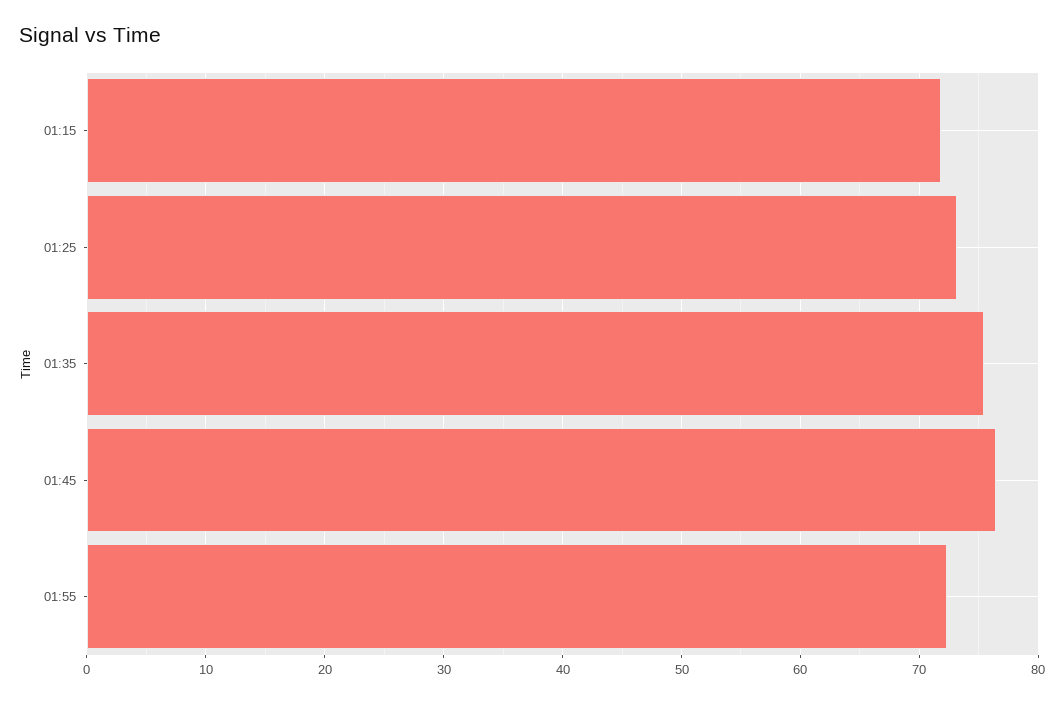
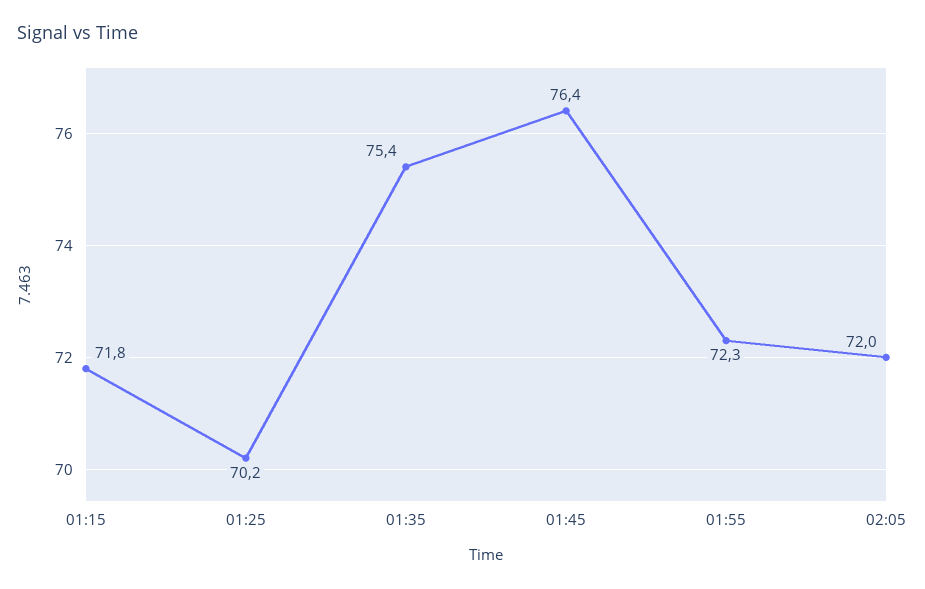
01:25: 73 -> 70.2
02:05: none -> 72

